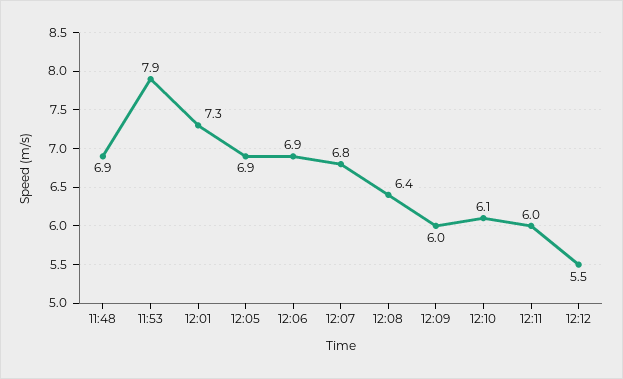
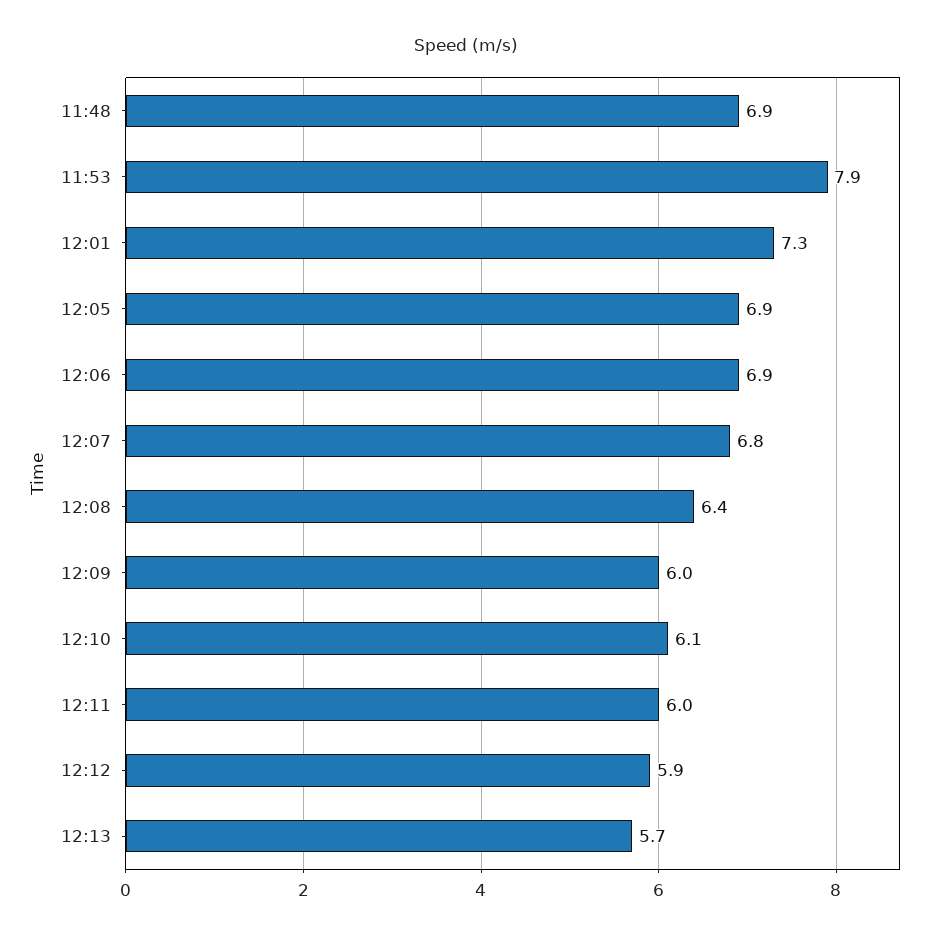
12:12: 5.5 -> 5.9
12:13: none -> 5.7

